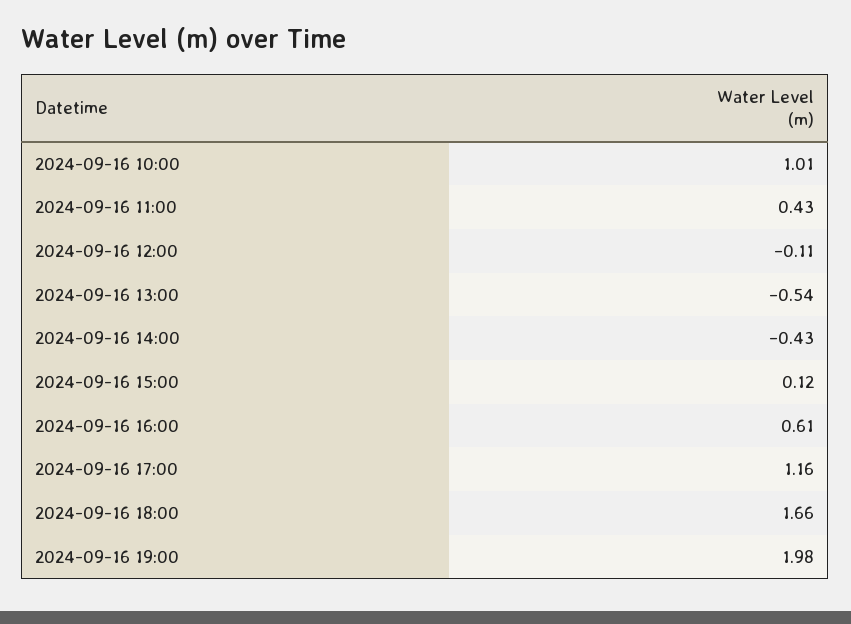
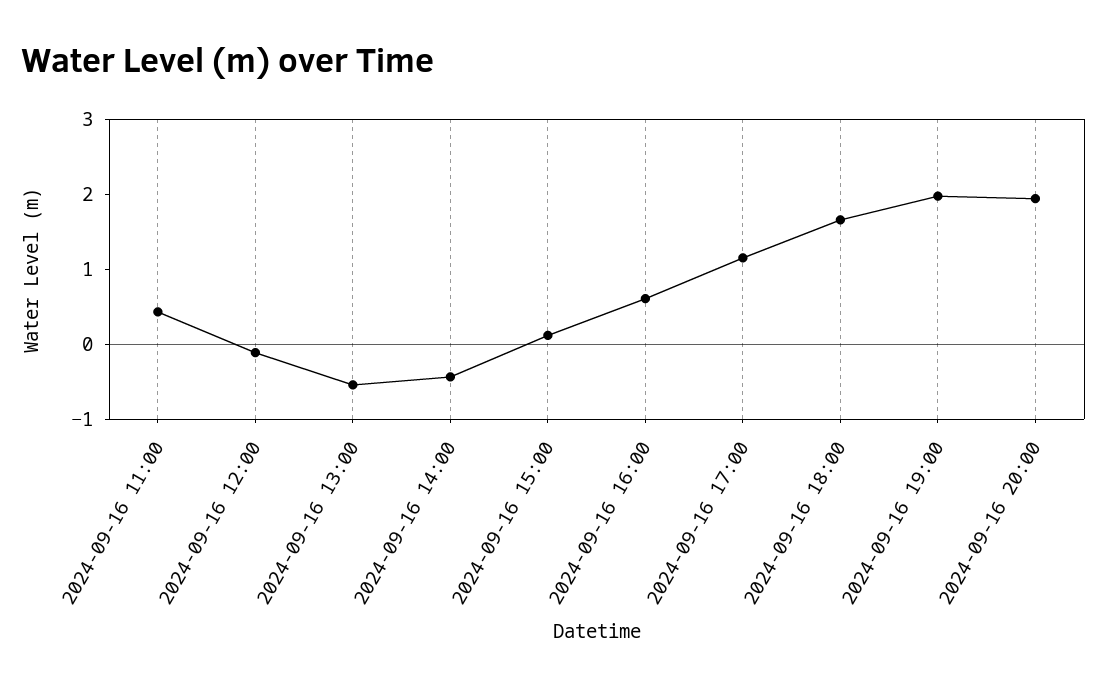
2024-09-16 10:00: 1.01 -> none
2024-09-16 20:00: none -> 2

